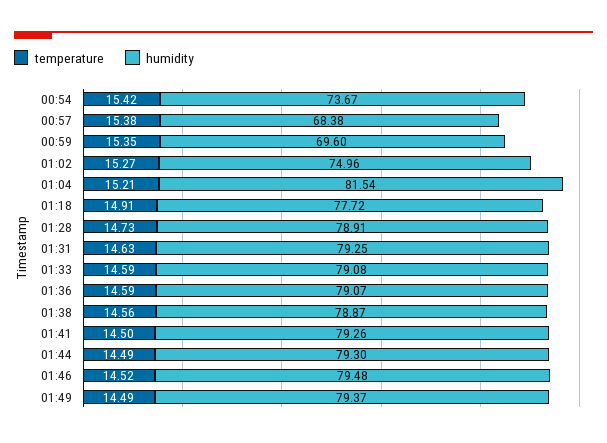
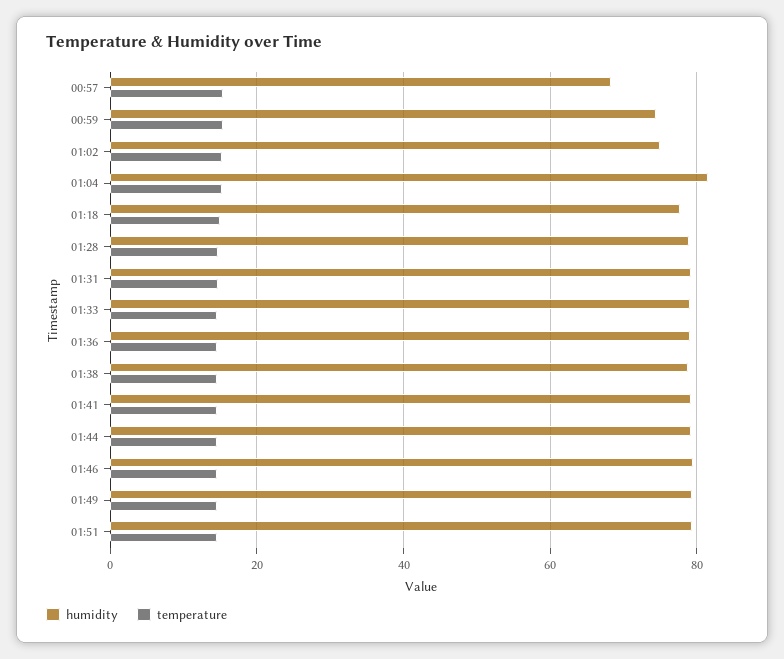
temperature, 00:54: 15.42 -> none
humidity, 00:54: 73.67 -> none
humidity, 00:59: 69.6 -> 74
humidity, 01:51: none -> 80
temperature, 01:51: none -> 14

